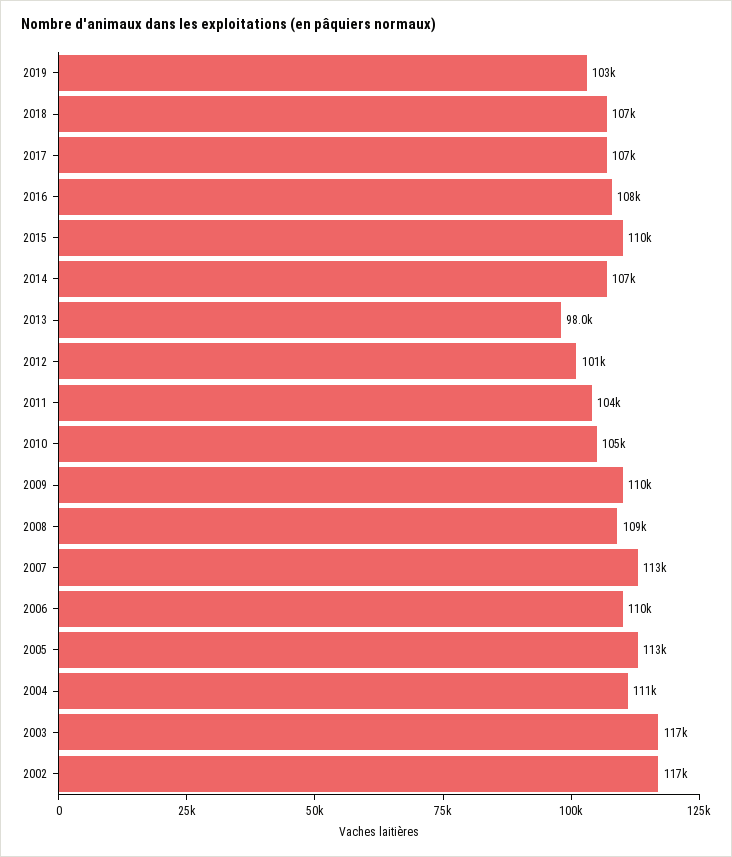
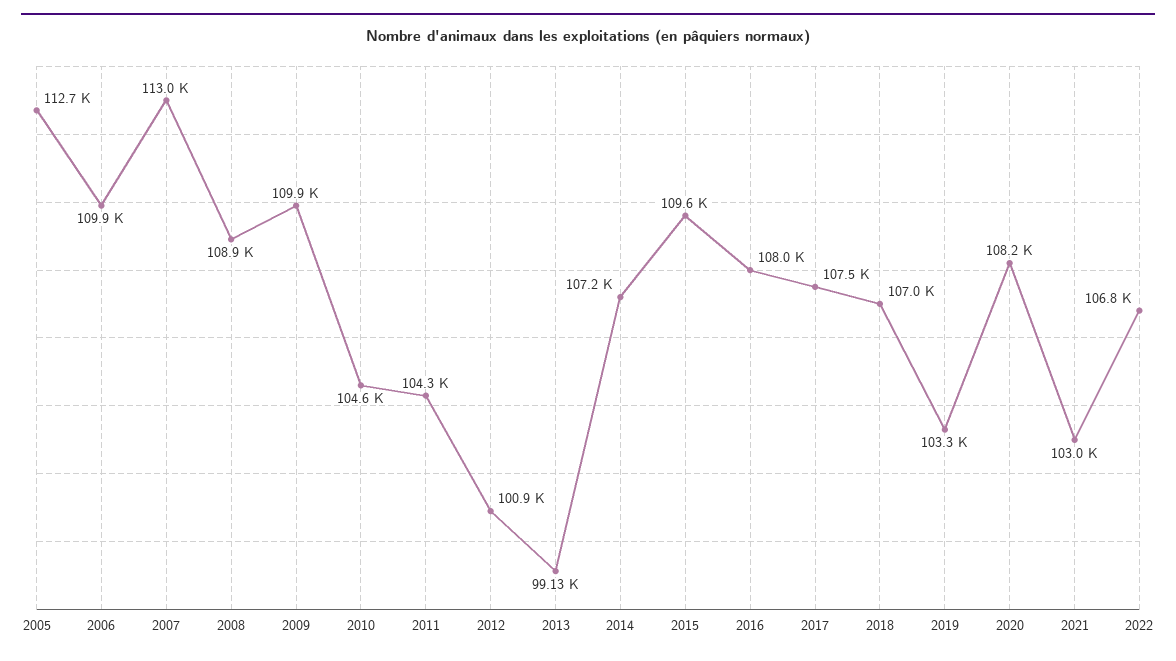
2013: 98000 -> 99130
2004: 111000 -> none
2003: 117000 -> none
2002: 117000 -> none
2020: none -> 108200
2021: none -> 103000
2022: none -> 106800

